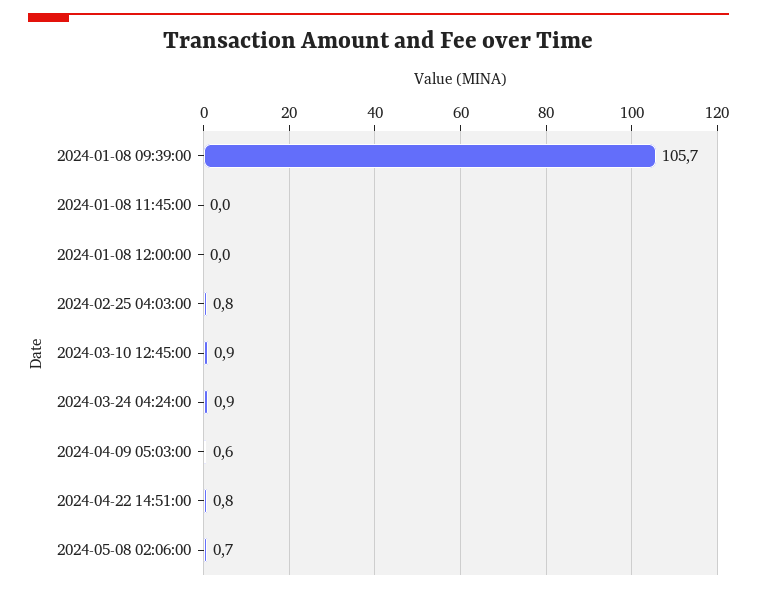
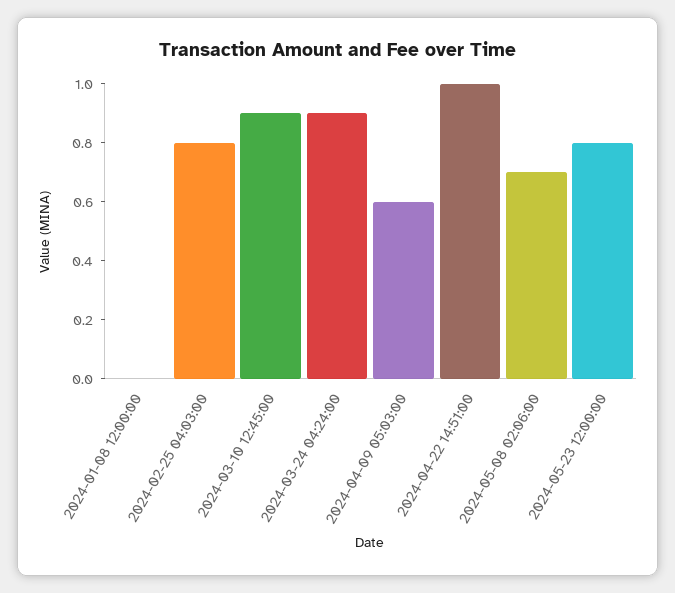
2024-01-08 09:39:00: 105.7 -> none
2024-01-08 11:45:00: 0 -> none
2024-04-22 14:51:00: 0.8 -> 1
2024-05-23 12:00:00: none -> 0.8

